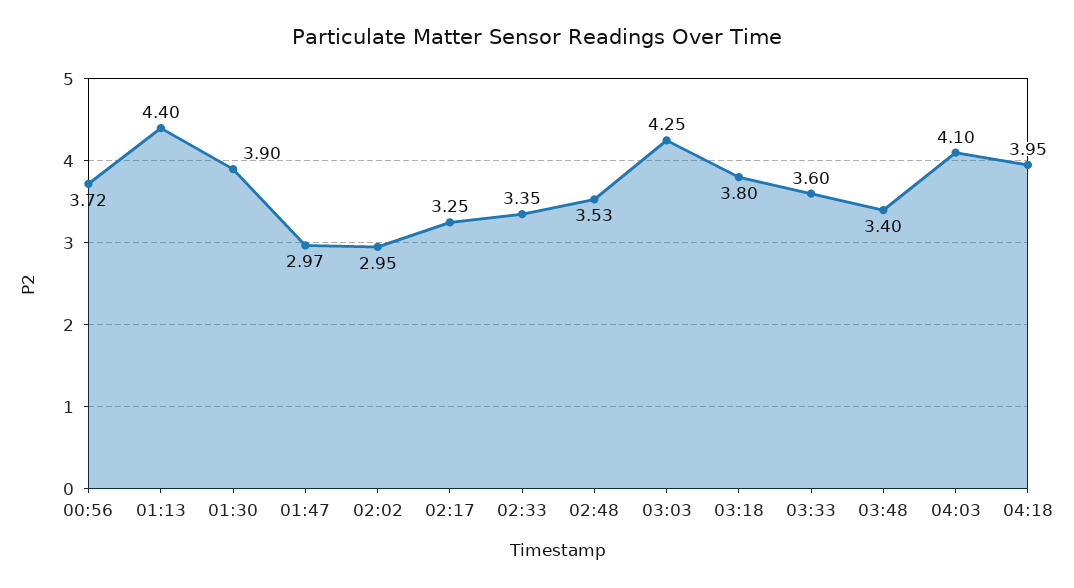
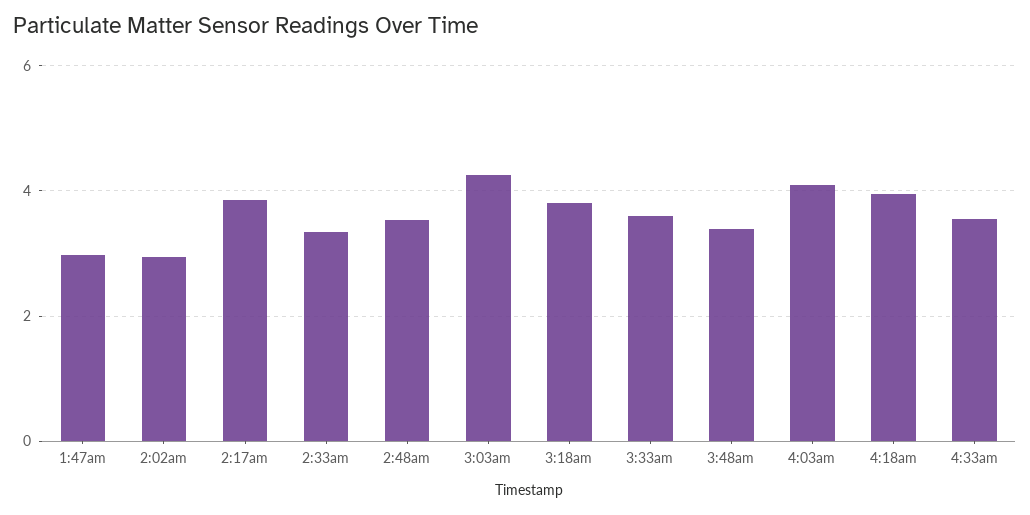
00:56: 3.72 -> none
01:13: 4.4 -> none
01:30: 3.9 -> none
02:17: 3.25 -> 3.8
4:33am: none -> 3.6

